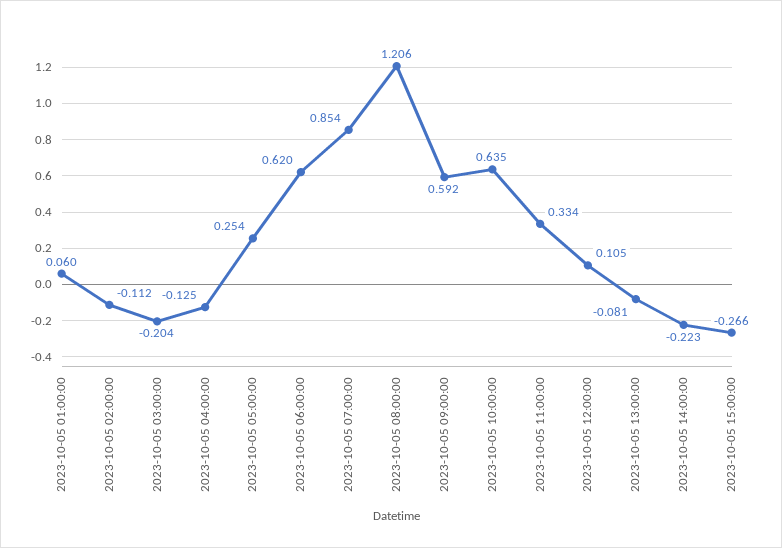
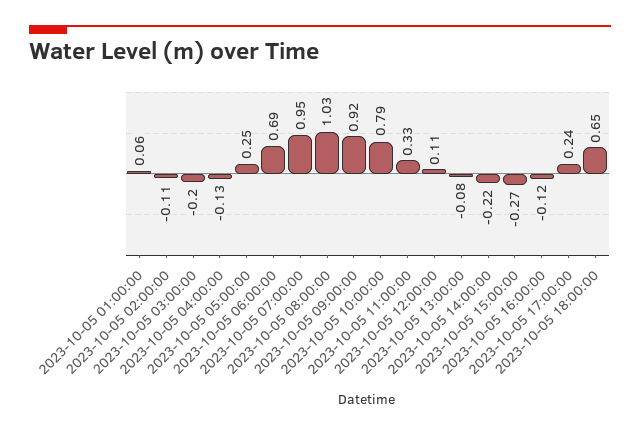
2023-10-05 06:00:00: 0.62 -> 0.69
2023-10-05 07:00:00: 0.854 -> 0.95
2023-10-05 08:00:00: 1.206 -> 1.03
2023-10-05 09:00:00: 0.592 -> 0.92
2023-10-05 10:00:00: 0.635 -> 0.79
2023-10-05 16:00:00: none -> -0.12
2023-10-05 17:00:00: none -> 0.24
2023-10-05 18:00:00: none -> 0.65

